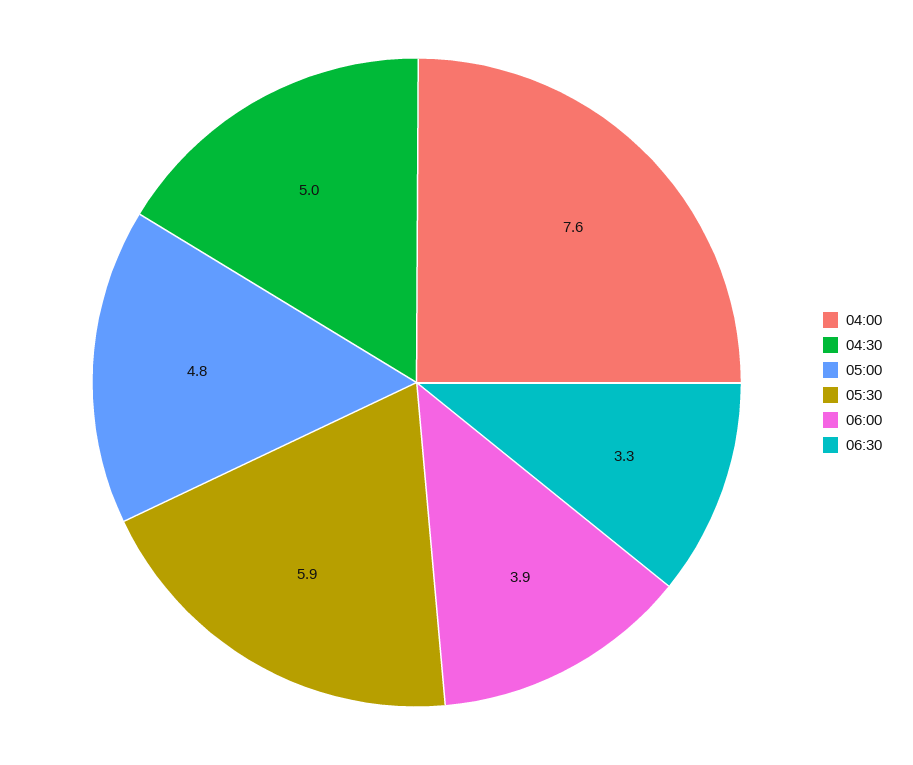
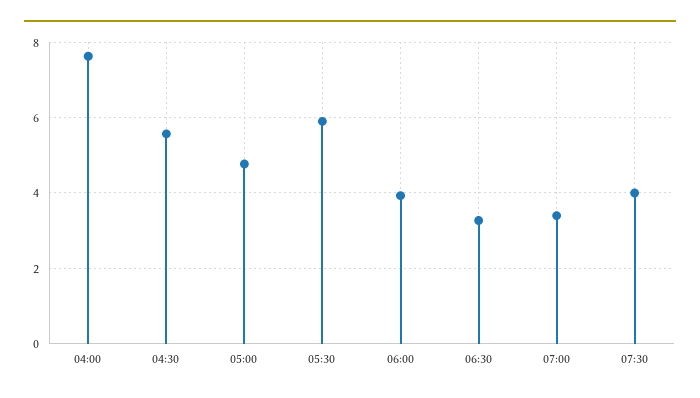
04:30: 5 -> 5.6
07:00: none -> 3.4
07:30: none -> 4

